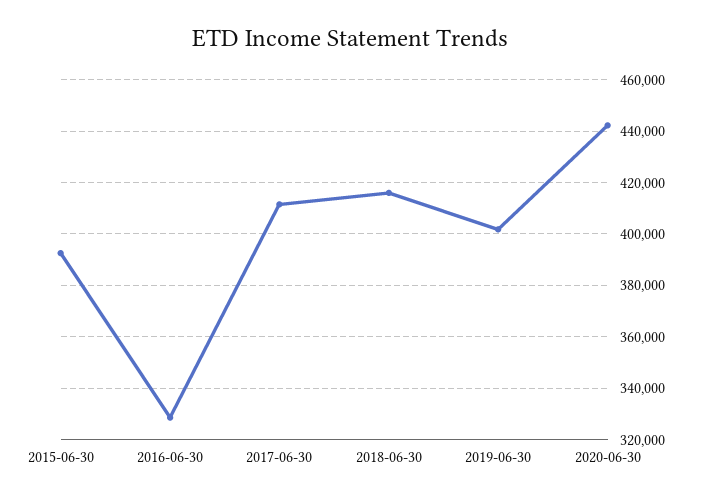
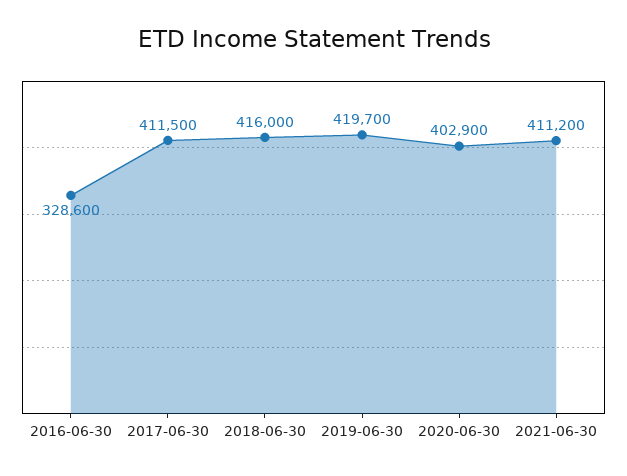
2015-06-30: 392500 -> none
2019-06-30: 402500 -> 419700
2020-06-30: 442500 -> 402900
2021-06-30: none -> 411200

